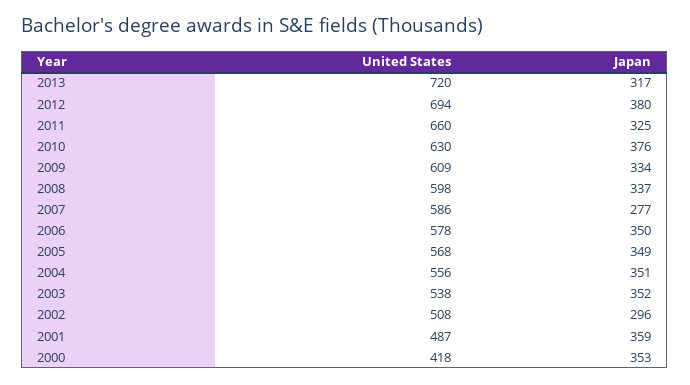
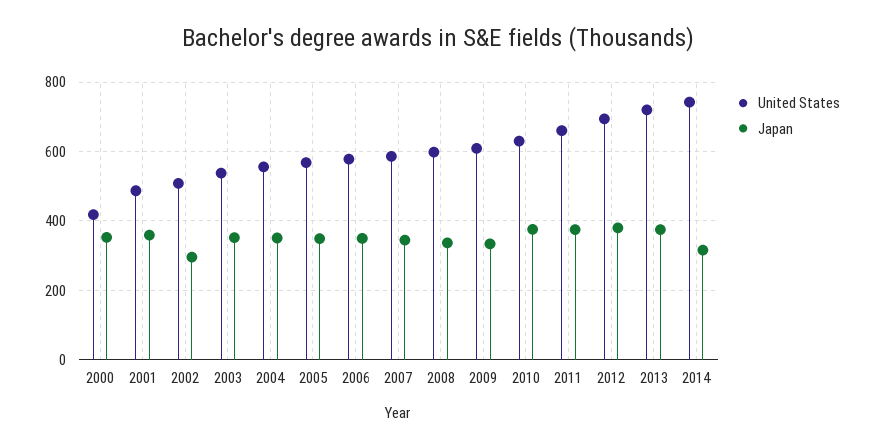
Japan, 2013: 317 -> 380
Japan, 2011: 325 -> 380
Japan, 2007: 277 -> 340
United States, 2014: none -> 740
Japan, 2014: none -> 320

